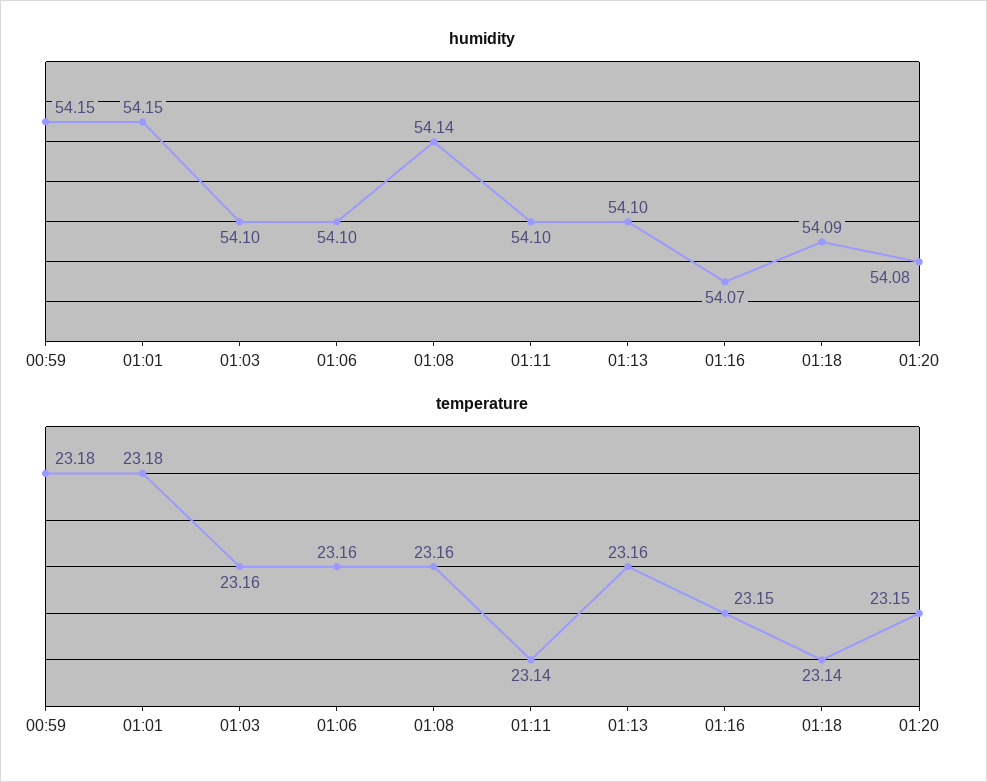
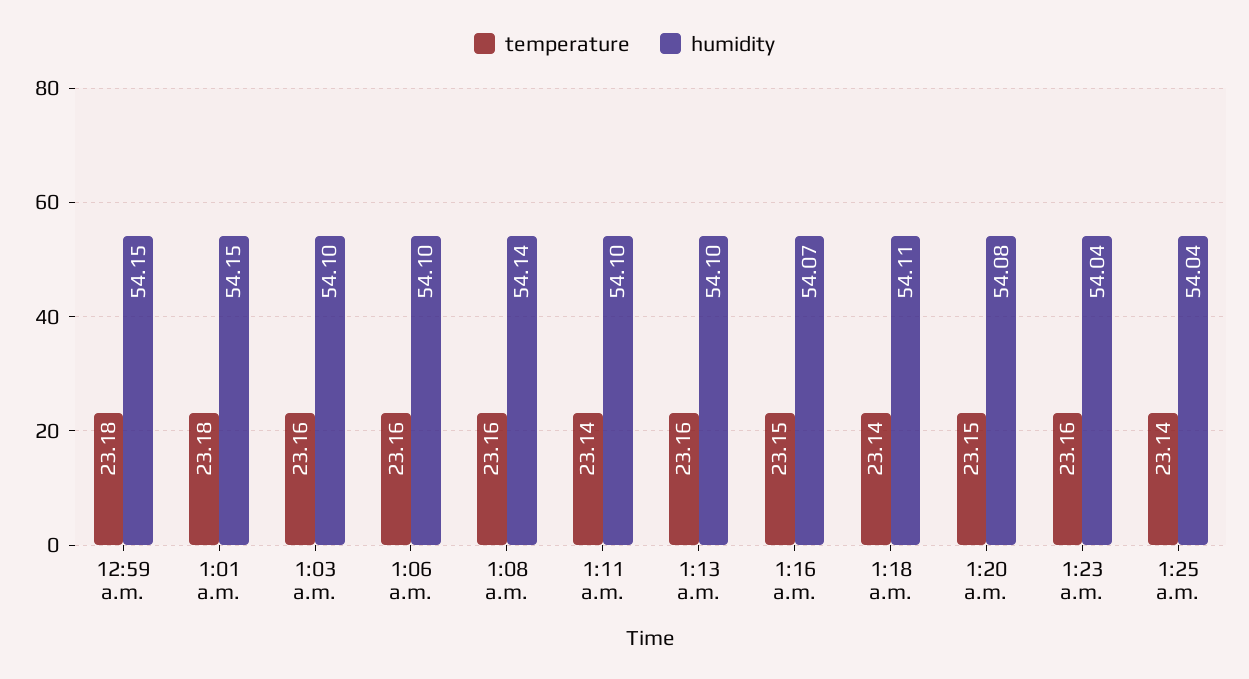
humidity, 01:18: 54.09 -> 54.11
temperature, 1:23 a.m.: none -> 23.16
humidity, 1:23 a.m.: none -> 54.04
temperature, 1:25 a.m.: none -> 23.14
humidity, 1:25 a.m.: none -> 54.04

